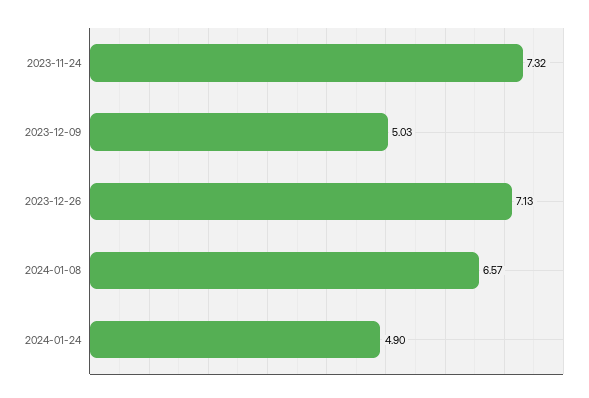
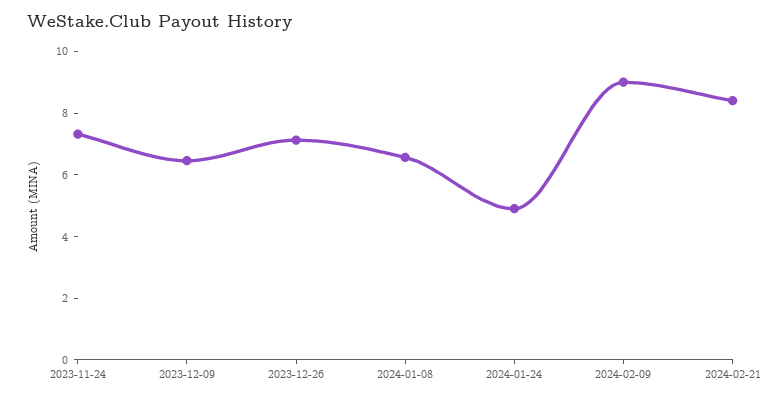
2023-12-09: 5.03 -> 6.5
2024-02-09: none -> 9
2024-02-21: none -> 8.5

